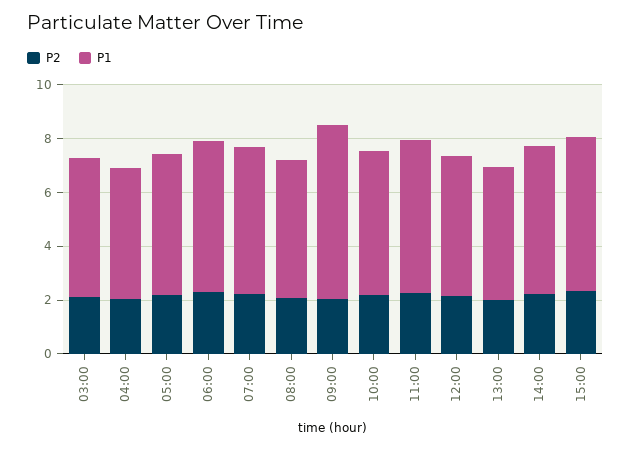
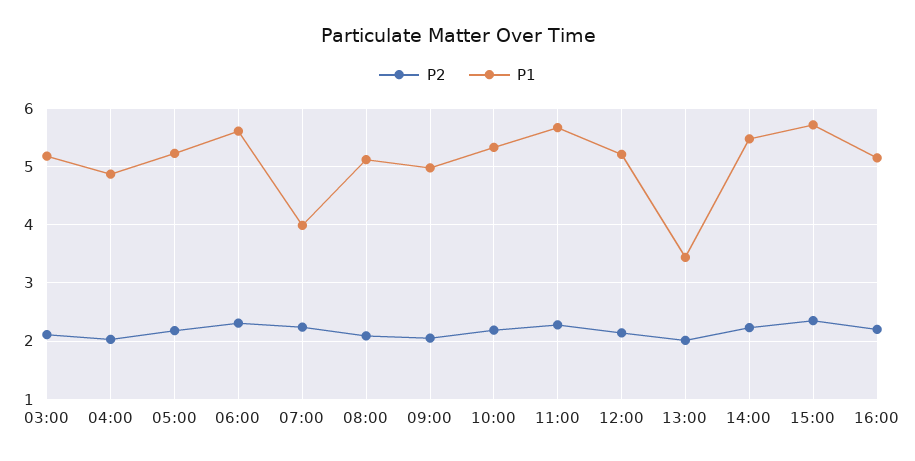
P1, 07:00: 5.5 -> 4
P1, 09:00: 6.5 -> 5
P1, 13:00: 5 -> 3.4
P2, 16:00: none -> 2.2
P1, 16:00: none -> 5.2

